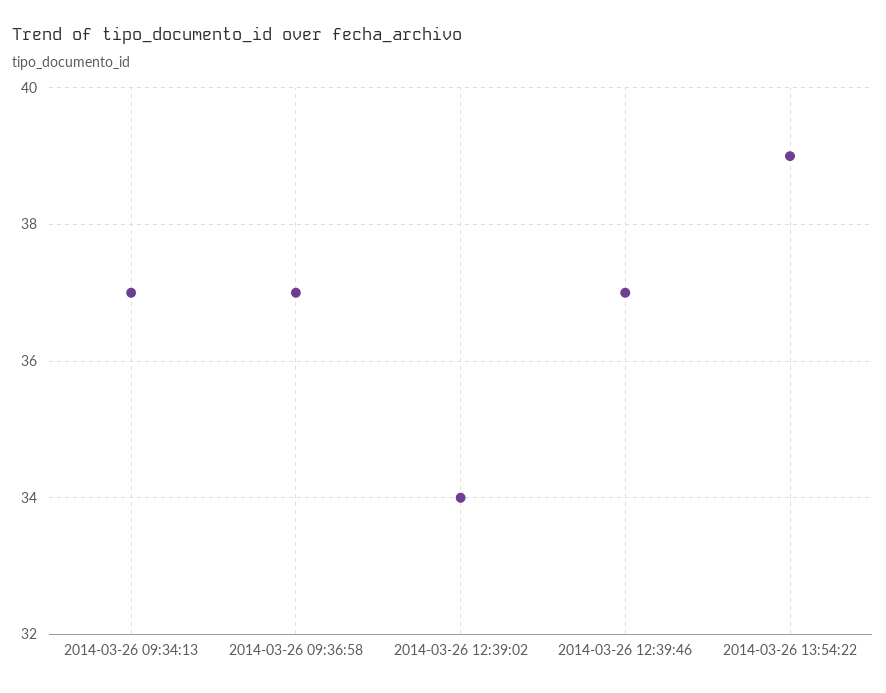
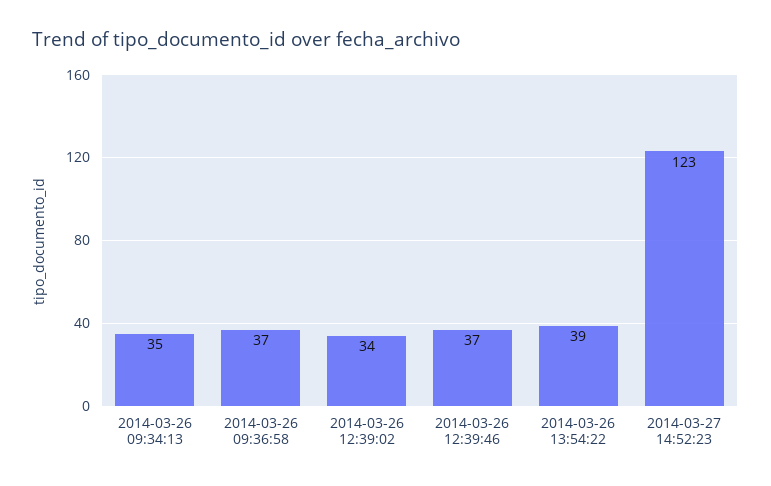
2014-03-26 09:34:13: 37 -> 35
2014-03-27 14:52:23: none -> 123

